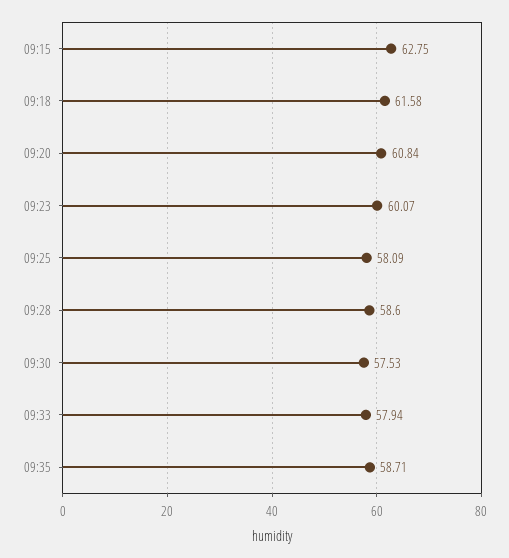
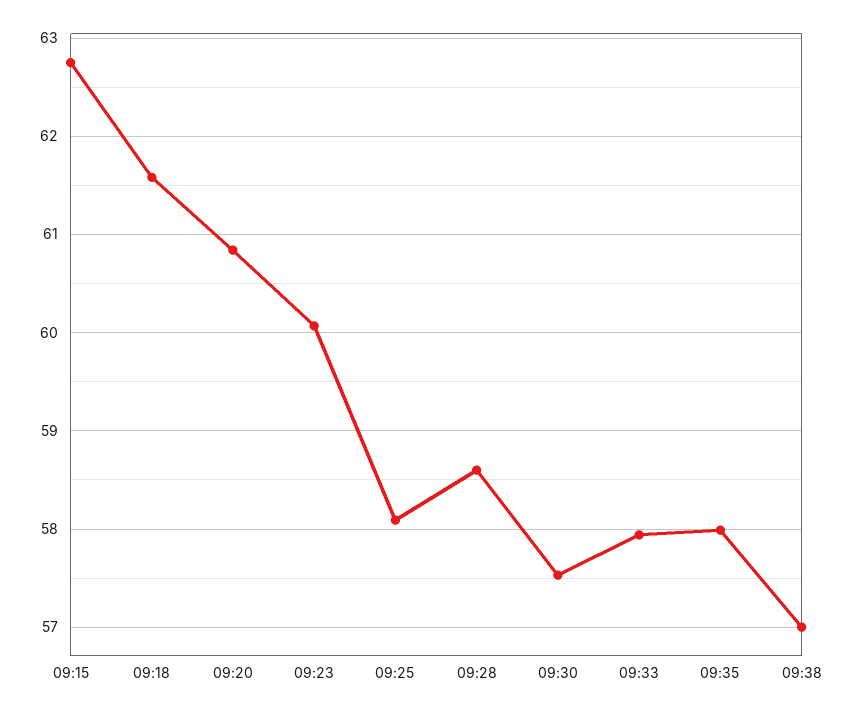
09:35: 58.71 -> 58
09:38: none -> 57

